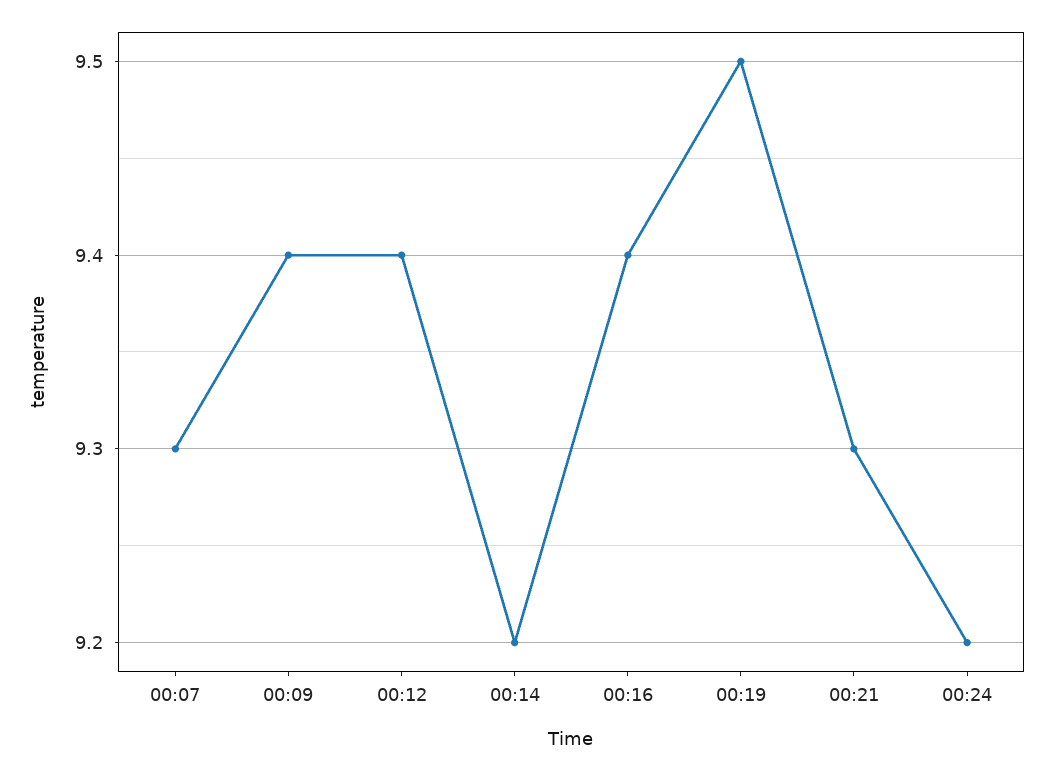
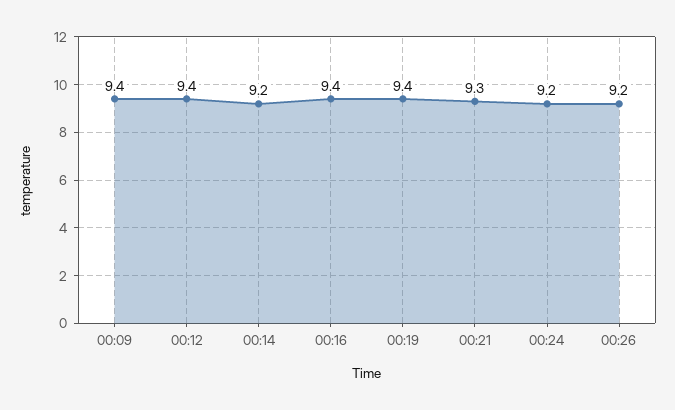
00:07: 9.3 -> none
00:19: 9.5 -> 9.4
00:26: none -> 9.2

